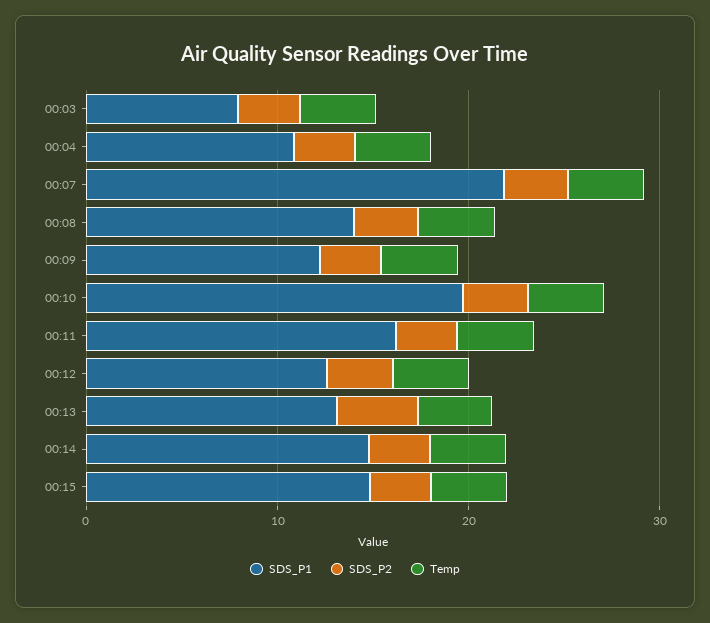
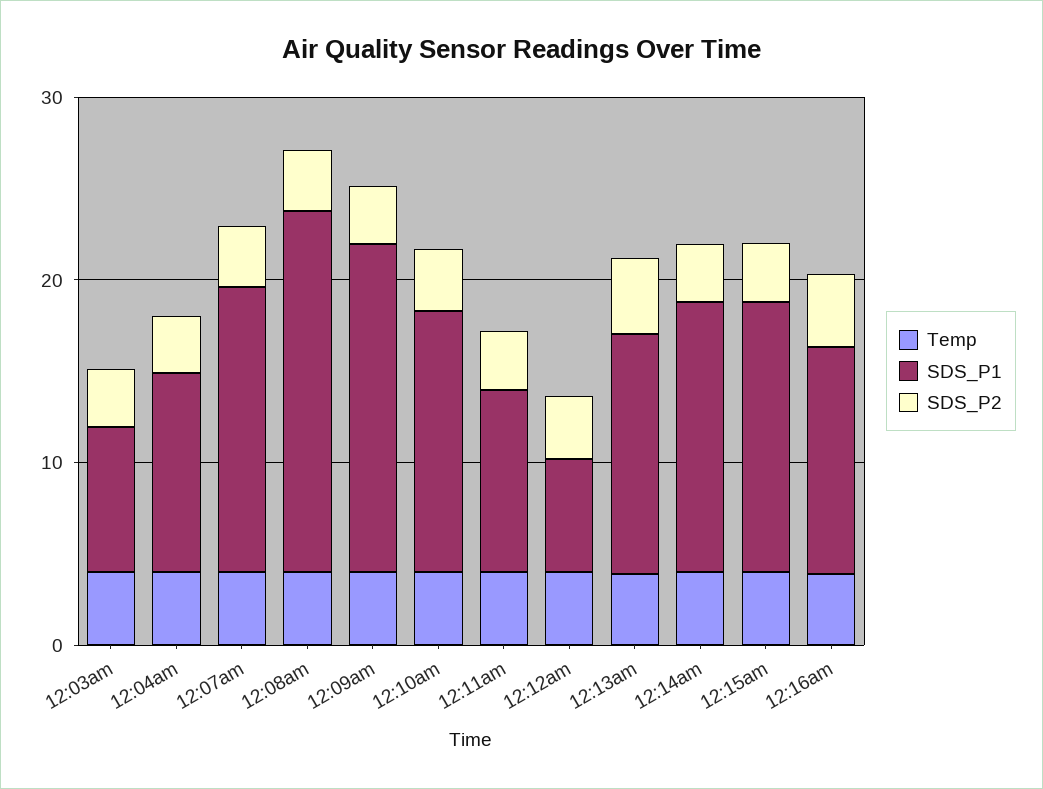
SDS_P1, 00:07: 22 -> 16
SDS_P1, 00:08: 14 -> 20
SDS_P1, 00:09: 12 -> 18
SDS_P1, 00:10: 20 -> 14
SDS_P1, 00:11: 16 -> 10
SDS_P1, 00:12: 12 -> 6
Temp, 12:16am: none -> 4
SDS_P1, 12:16am: none -> 12
SDS_P2, 12:16am: none -> 4

